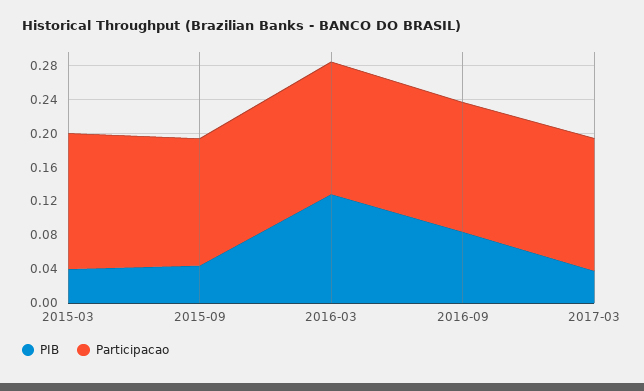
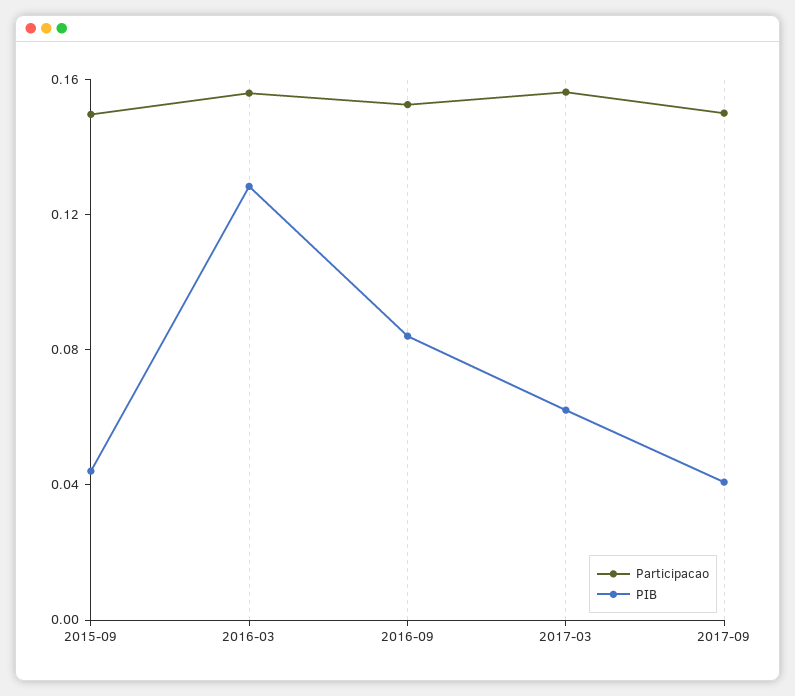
PIB, 2015-03: 0.04 -> none
Participacao, 2015-03: 0.16 -> none
PIB, 2017-03: 0.04 -> 0.06
Participacao, 2017-09: none -> 0.15
PIB, 2017-09: none -> 0.04

